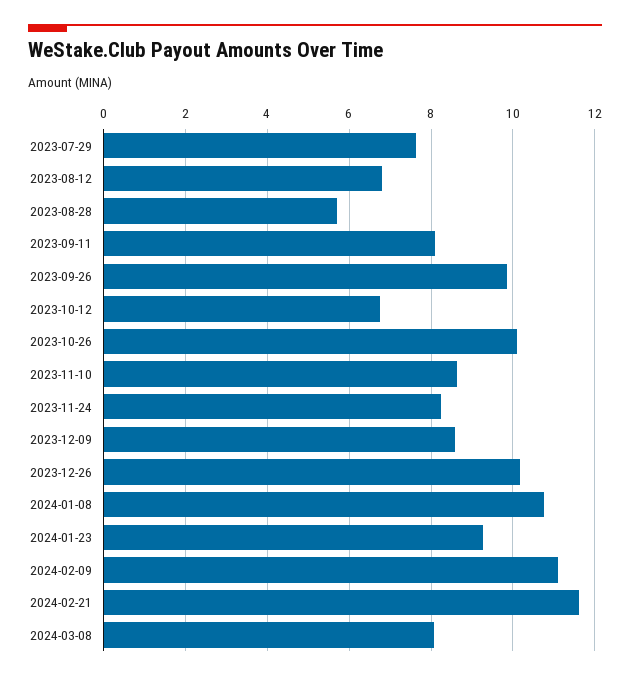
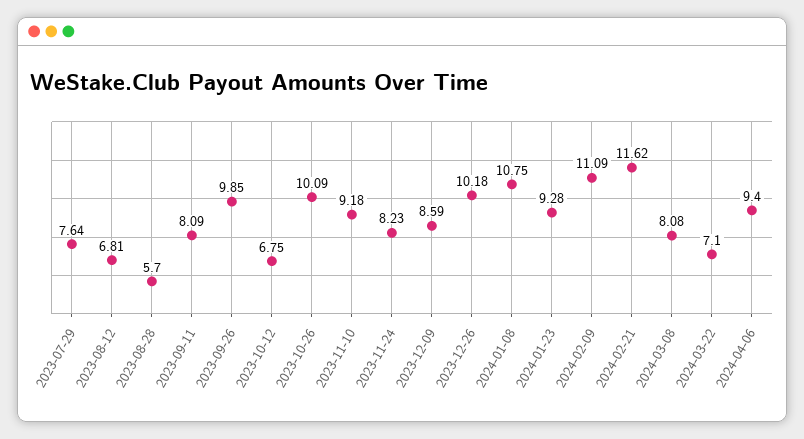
2023-11-10: 8.6 -> 9.18
2024-03-22: none -> 7.1
2024-04-06: none -> 9.4

